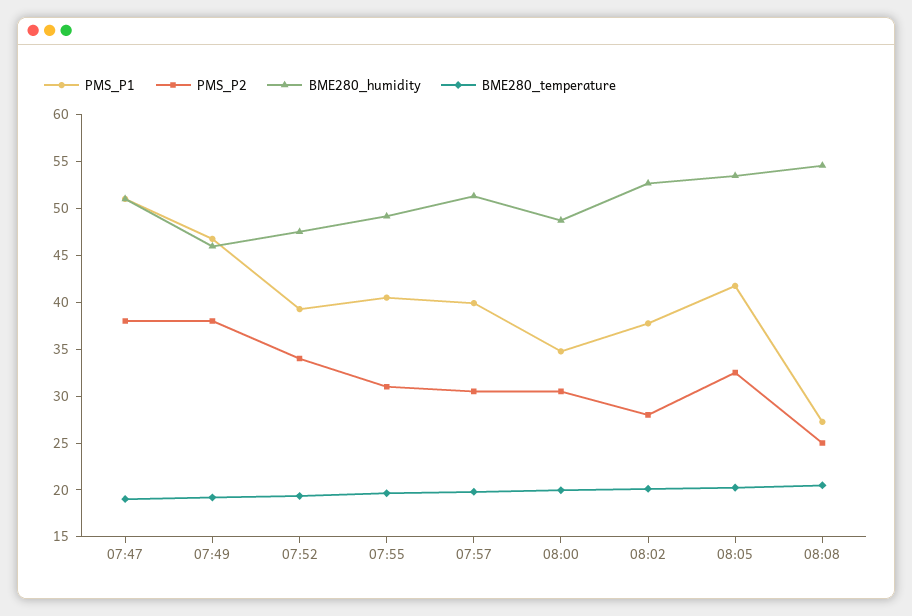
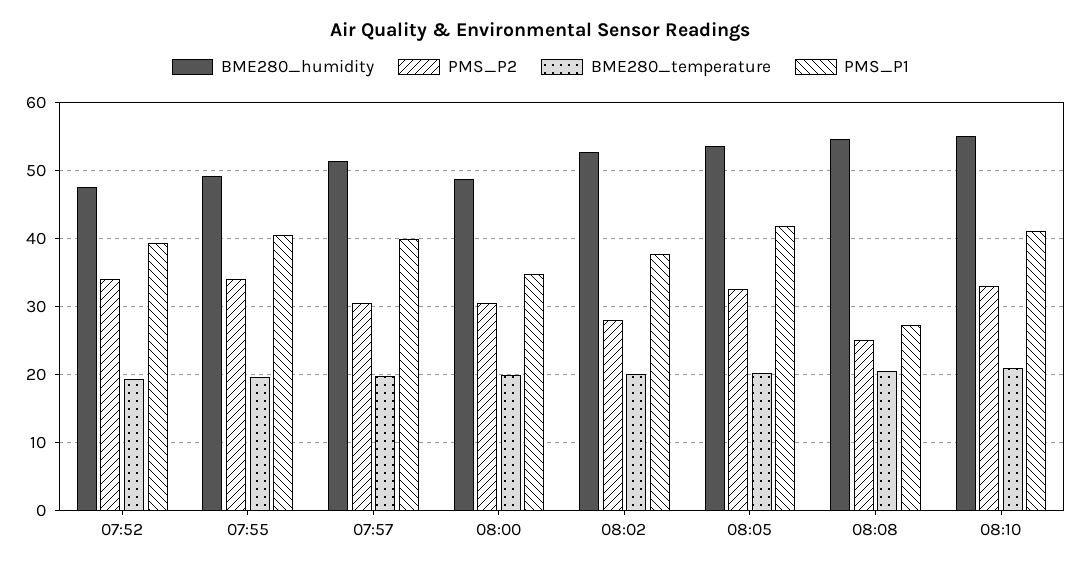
PMS_P1, 07:47: 51 -> none
PMS_P2, 07:47: 38 -> none
BME280_humidity, 07:47: 51 -> none
BME280_temperature, 07:47: 19 -> none
PMS_P1, 07:49: 47 -> none
PMS_P2, 07:49: 38 -> none
BME280_humidity, 07:49: 46 -> none
BME280_temperature, 07:49: 19 -> none
PMS_P2, 07:55: 31 -> 34
BME280_humidity, 08:10: none -> 55
PMS_P2, 08:10: none -> 33
BME280_temperature, 08:10: none -> 21
PMS_P1, 08:10: none -> 41

